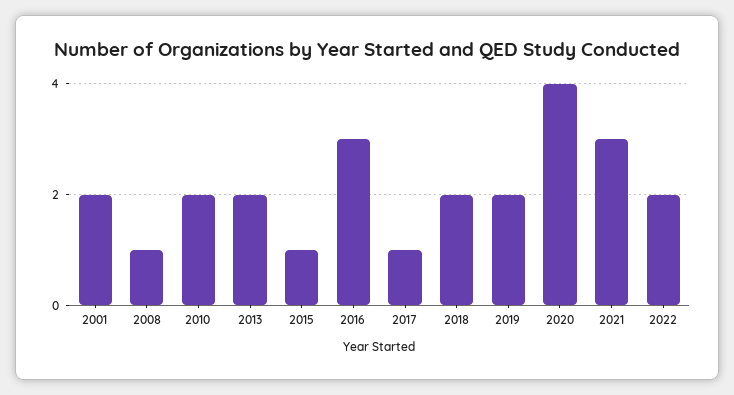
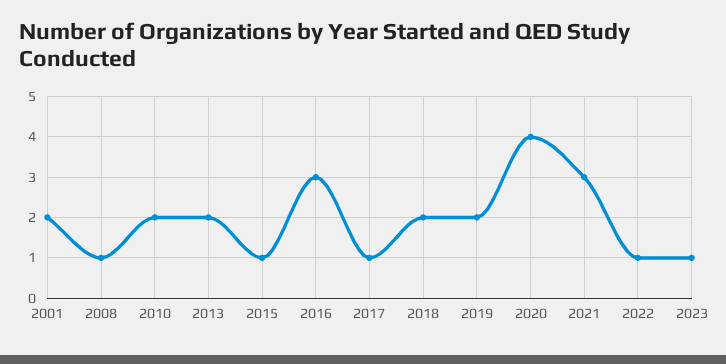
2022: 2 -> 1
2023: none -> 1

